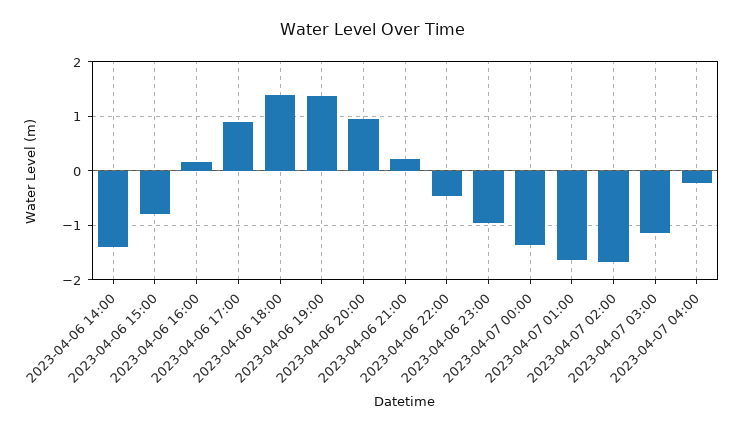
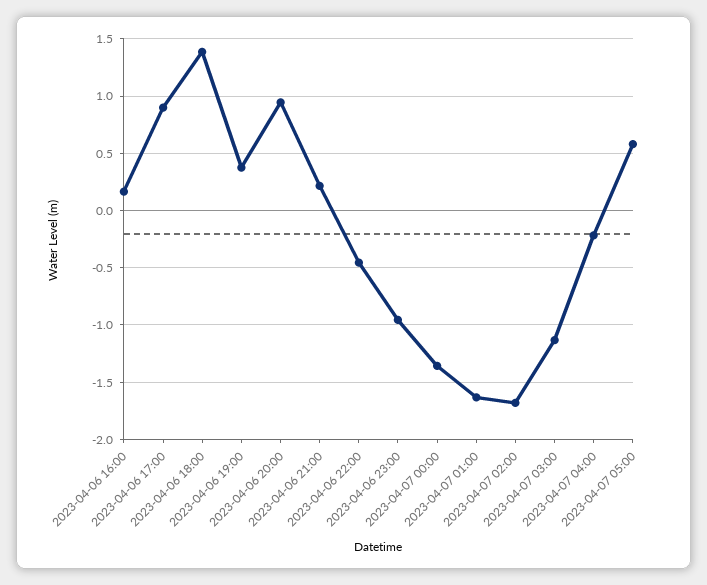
2023-04-06 14:00: -1.4 -> none
2023-04-06 15:00: -0.8 -> none
2023-04-06 19:00: 1.4 -> 0.4
2023-04-07 05:00: none -> 0.6

